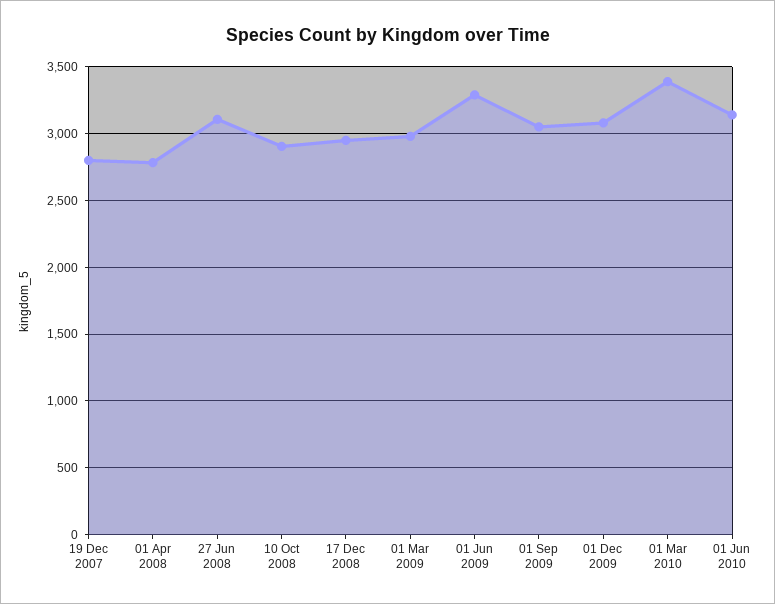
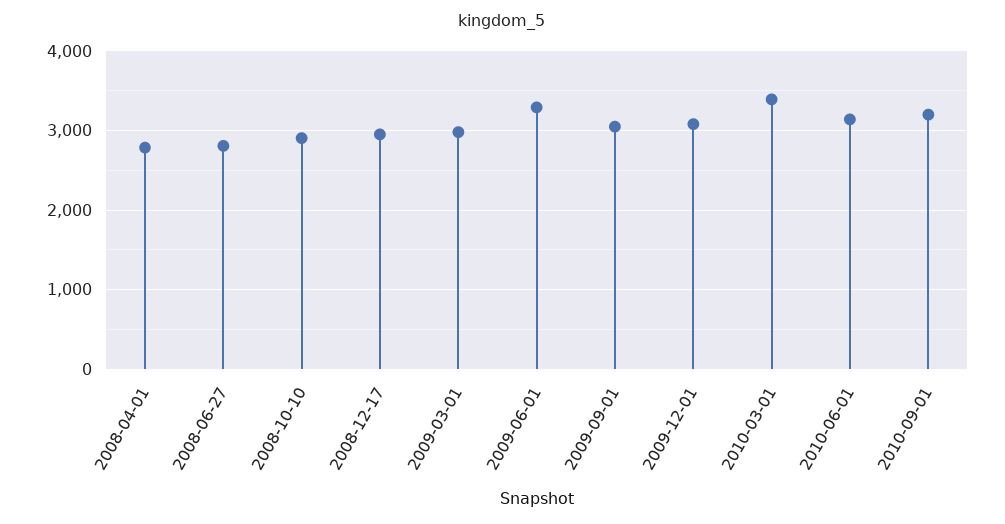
19 Dec 2007: 2800 -> none
27 Jun 2008: 3100 -> 2800
2010-09-01: none -> 3200

